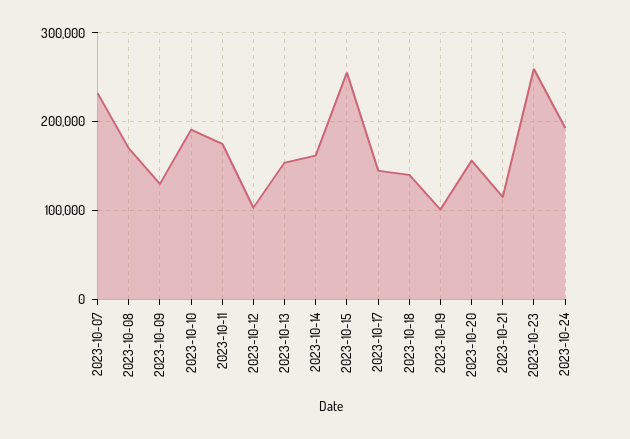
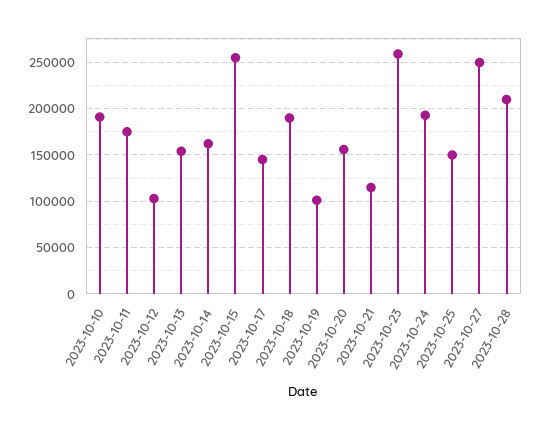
2023-10-07: 230000 -> none
2023-10-08: 170000 -> none
2023-10-09: 130000 -> none
2023-10-18: 140000 -> 190000
2023-10-25: none -> 150000
2023-10-27: none -> 250000
2023-10-28: none -> 210000

